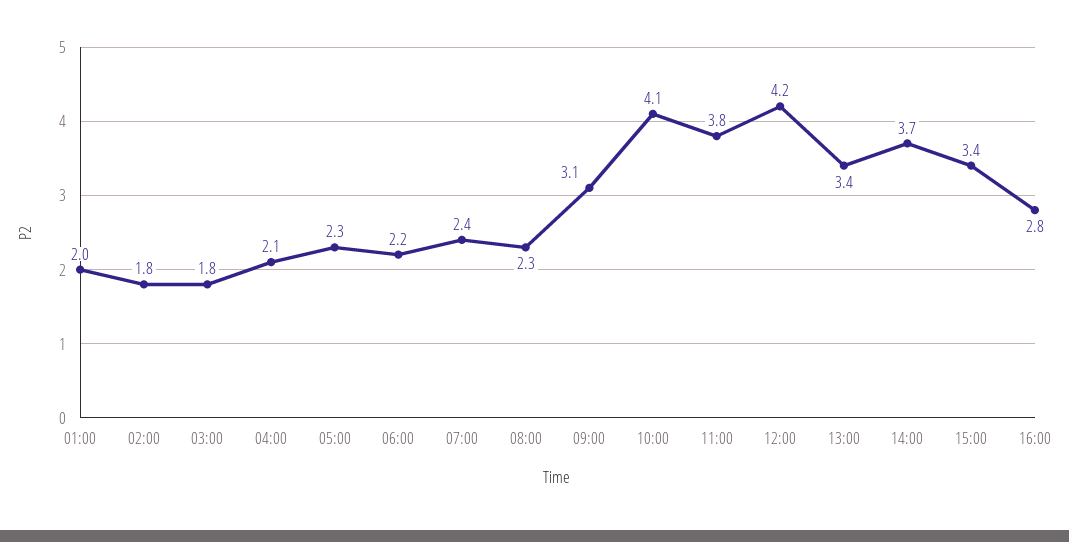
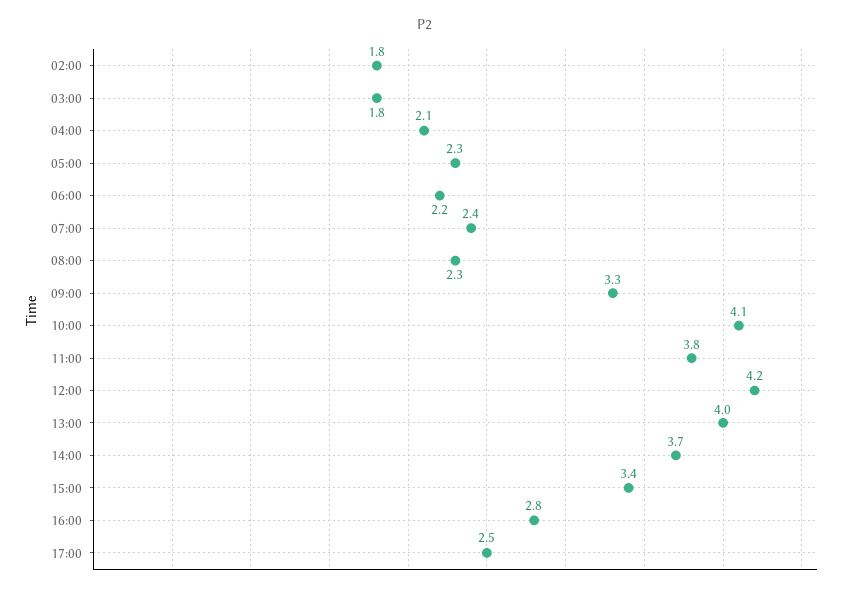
01:00: 2 -> none
09:00: 3.1 -> 3.3
13:00: 3.4 -> 4
17:00: none -> 2.5

